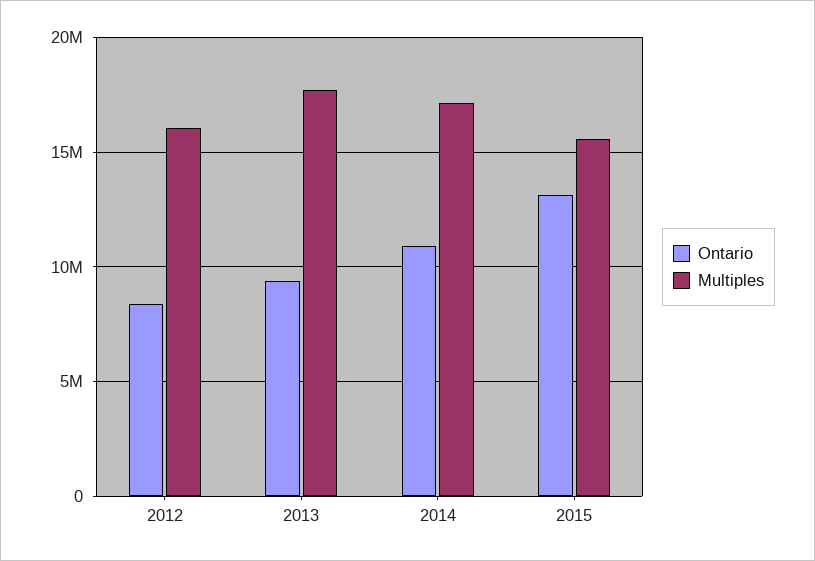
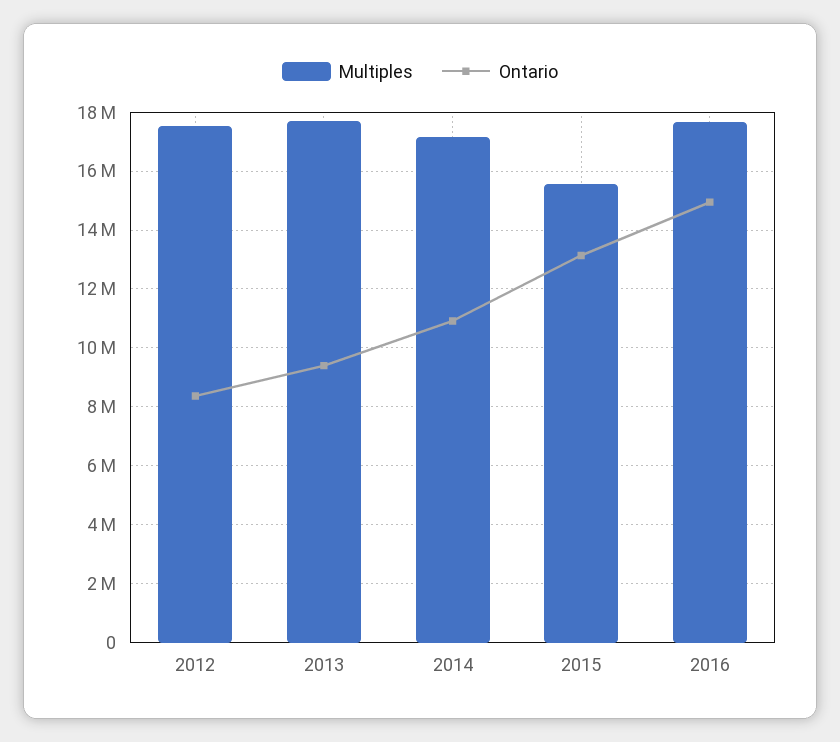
Multiples, 2012: 16000000 -> 17500000
Multiples, 2016: none -> 17750000
Ontario, 2016: none -> 15000000

